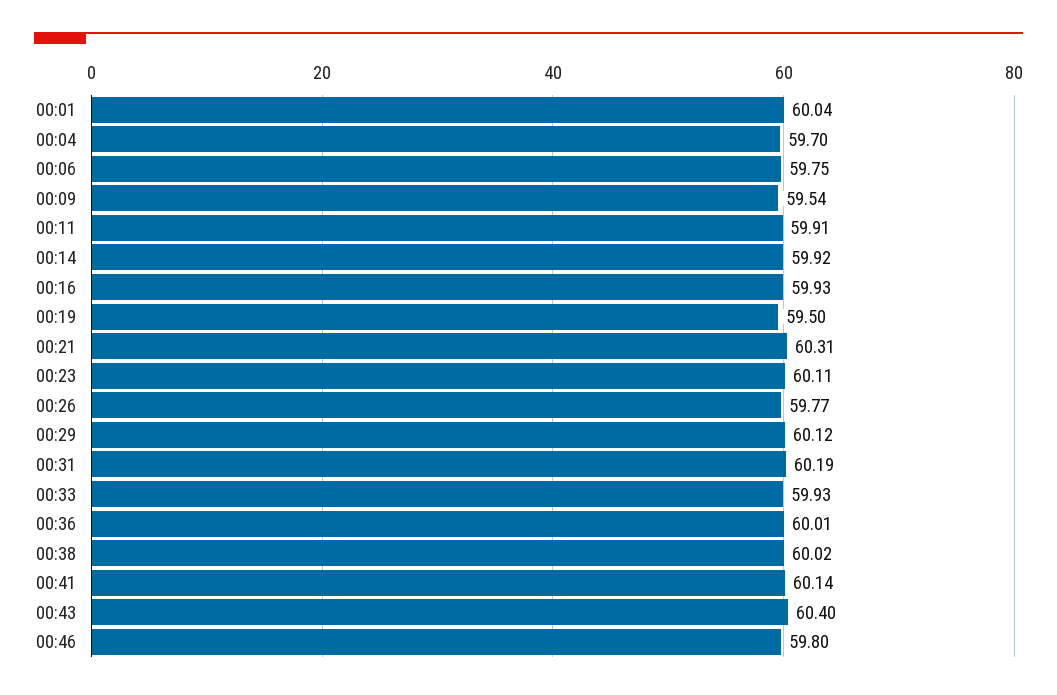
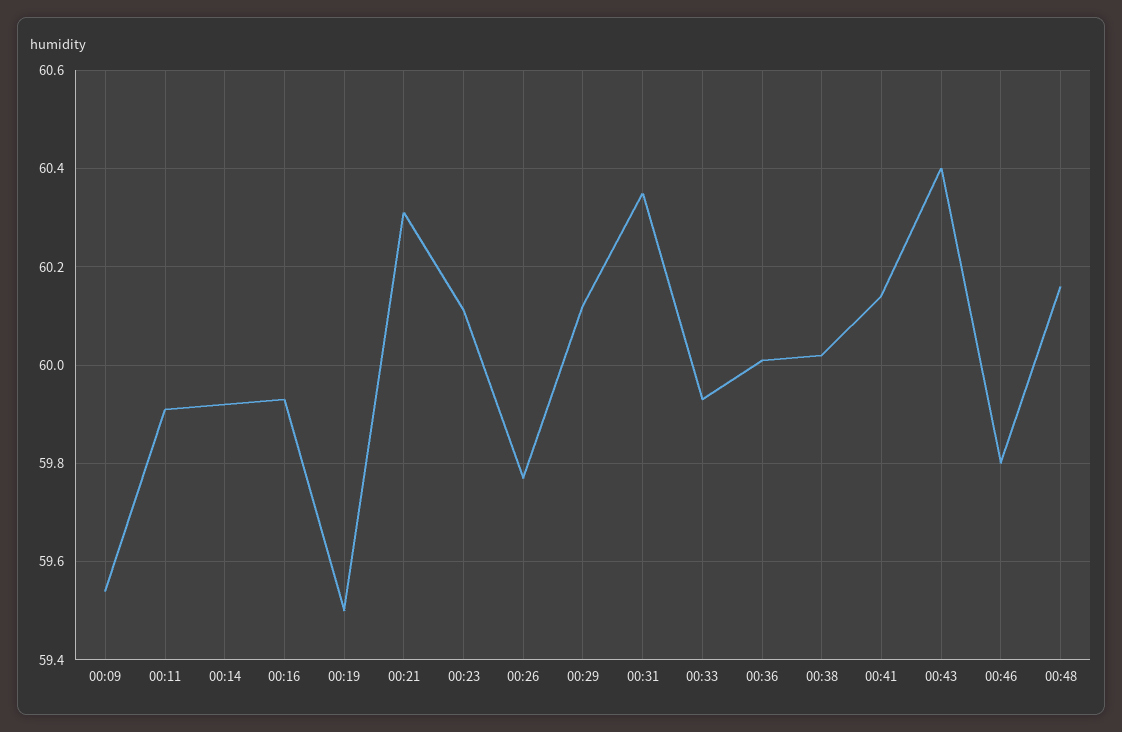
00:01: 60.04 -> none
00:04: 59.7 -> none
00:06: 59.75 -> none
00:31: 60.19 -> 60.35
00:48: none -> 60.15

